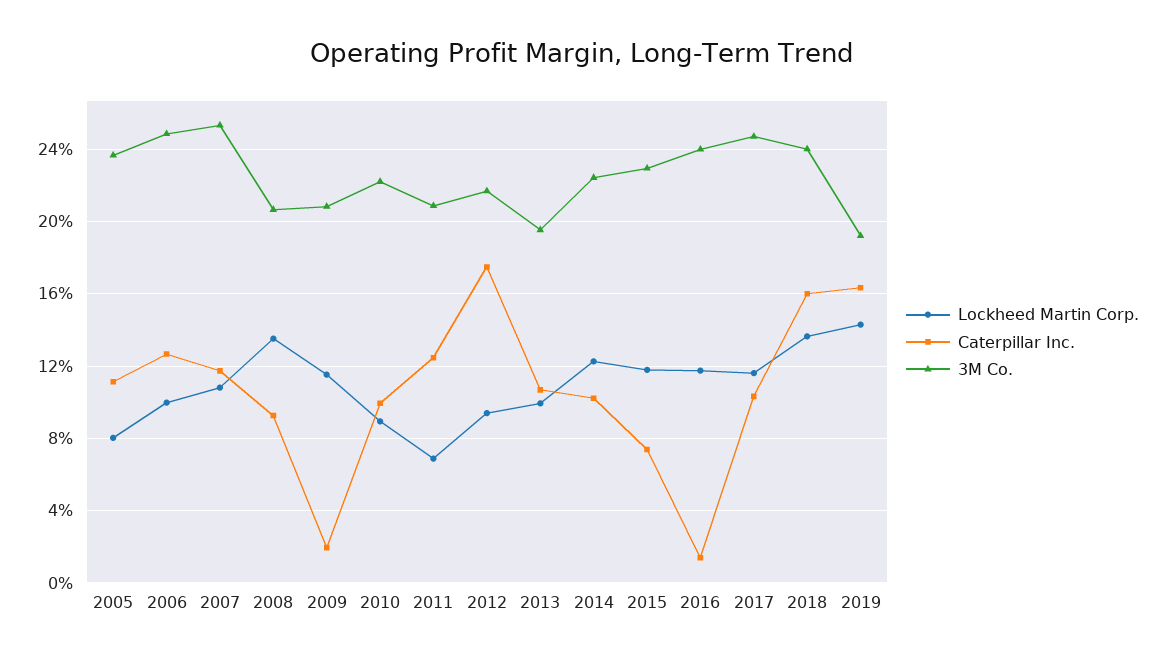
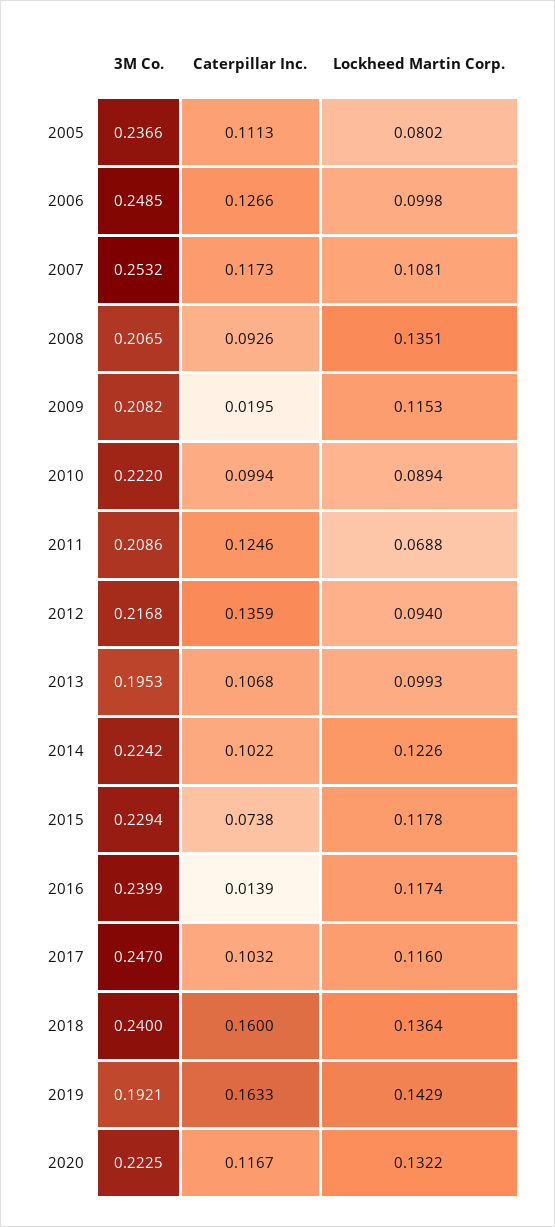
Caterpillar Inc., 2012: 0.175 -> 0.1359
3M Co., 2020: none -> 0.2225
Caterpillar Inc., 2020: none -> 0.1167
Lockheed Martin Corp., 2020: none -> 0.1322

